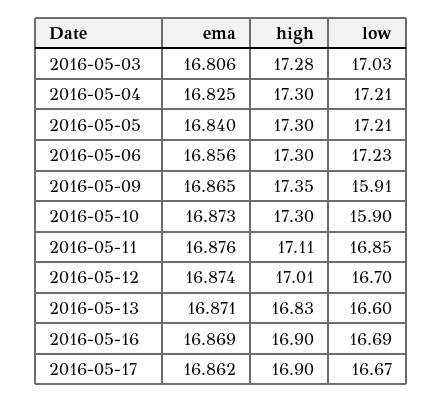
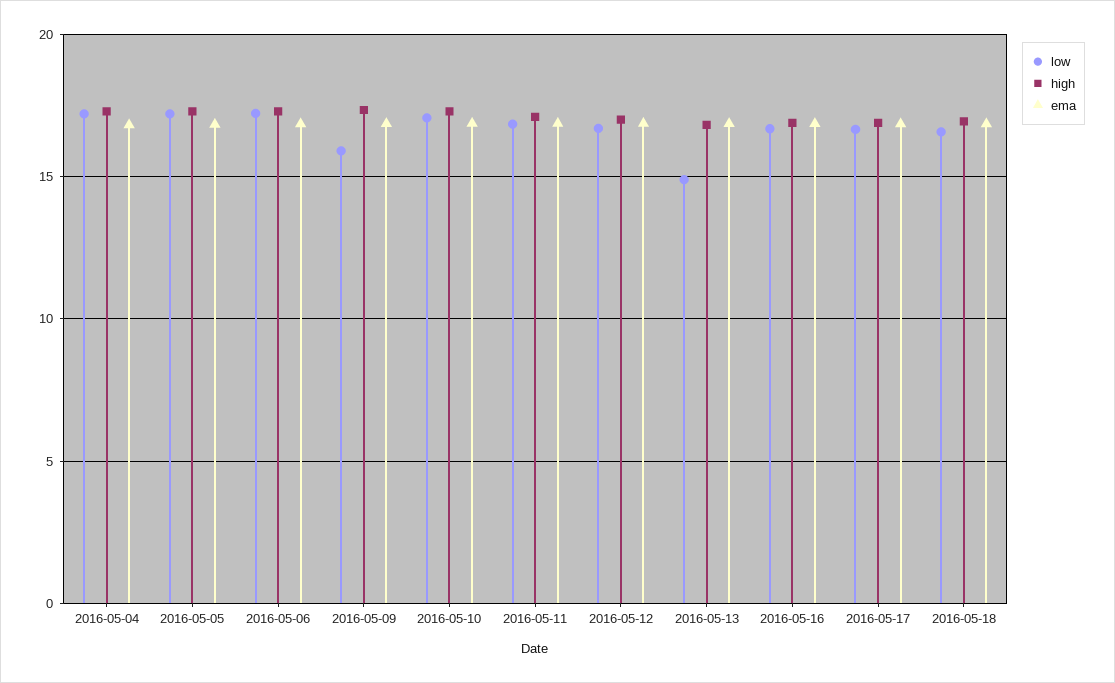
ema, 2016-05-03: 16.806 -> none
high, 2016-05-03: 17.28 -> none
low, 2016-05-03: 17.03 -> none
low, 2016-05-10: 15.9 -> 17
low, 2016-05-13: 16.6 -> 15
low, 2016-05-18: none -> 16.5
high, 2016-05-18: none -> 17
ema, 2016-05-18: none -> 17

